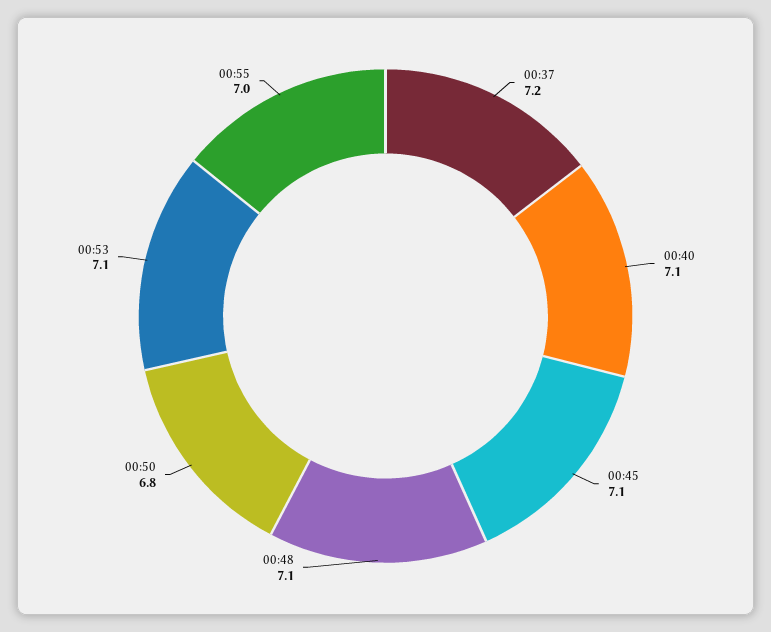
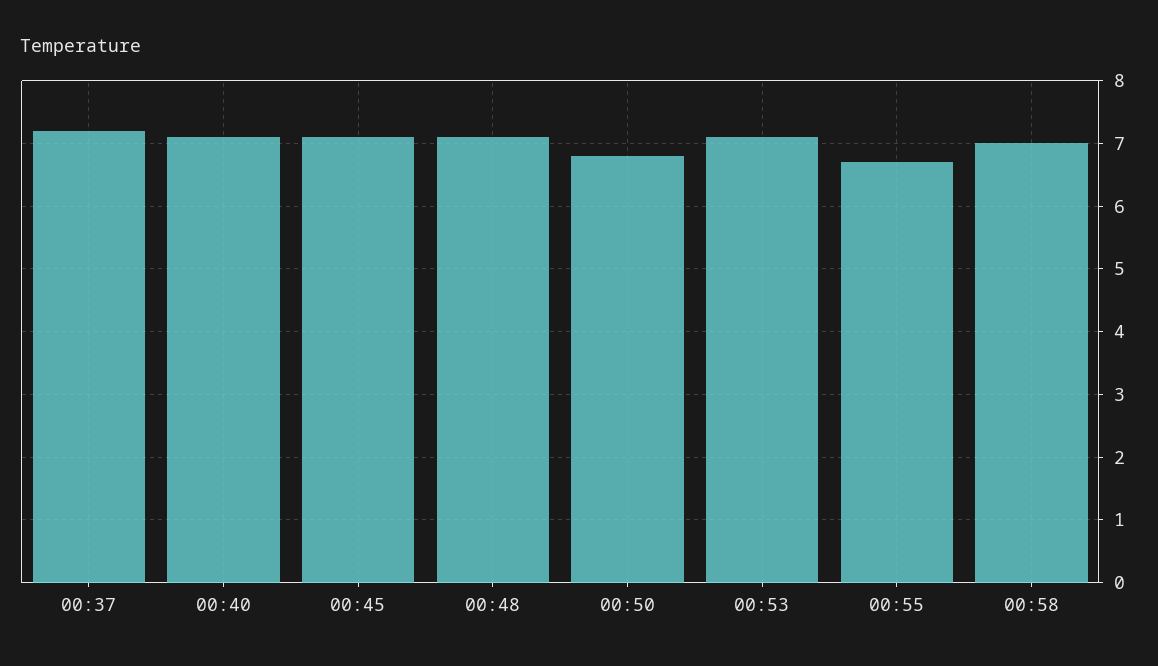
00:55: 7 -> 6.7
00:58: none -> 7

